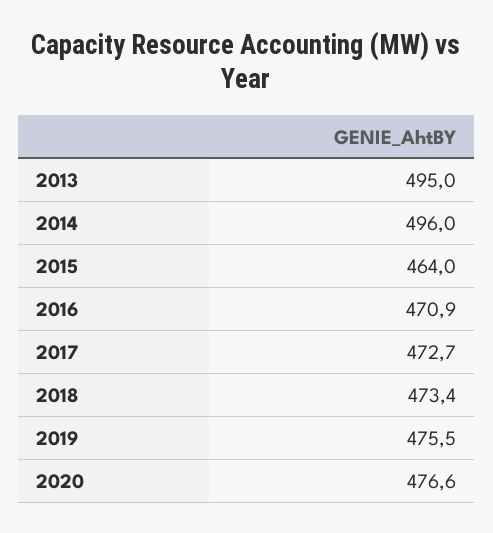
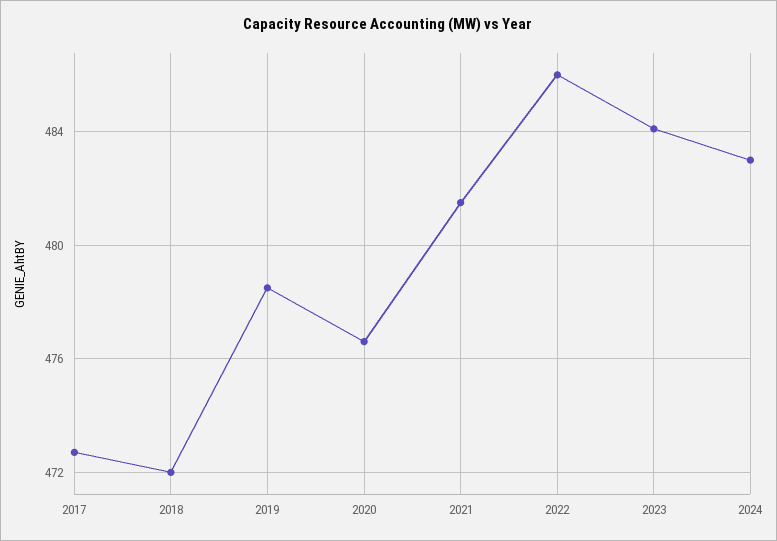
2013: 495 -> none
2014: 496 -> none
2015: 464 -> none
2016: 470.9 -> none
2018: 473.4 -> 472
2019: 475.5 -> 478.5
2021: none -> 481.5
2022: none -> 486
2023: none -> 484
2024: none -> 483

